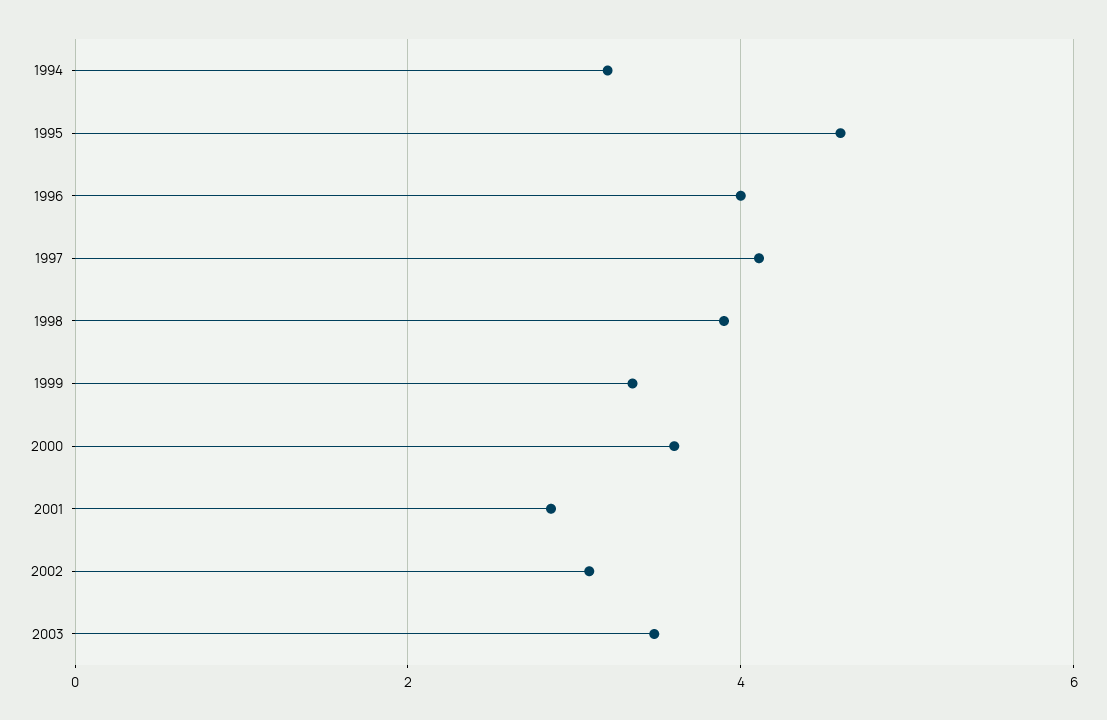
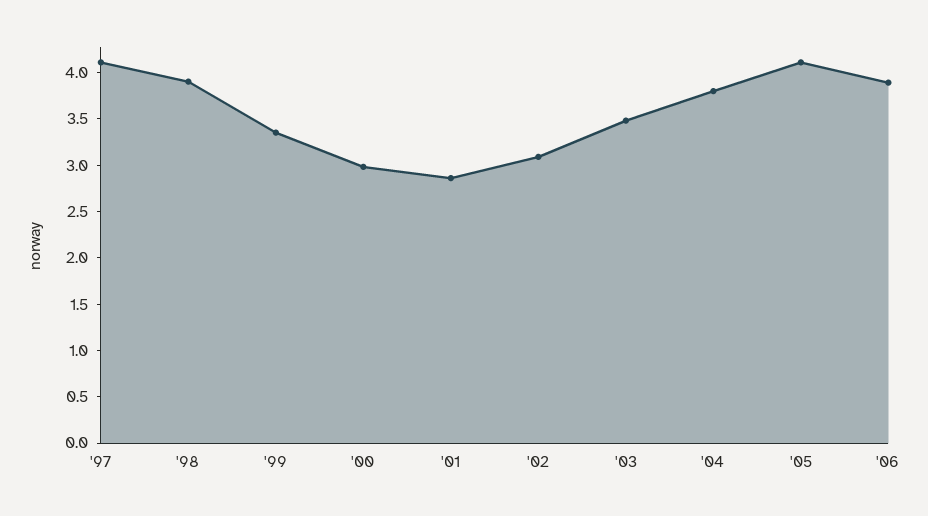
1994: 3.2 -> none
1995: 4.6 -> none
1996: 4 -> none
2000: 3.6 -> 3
'04: none -> 3.8
'05: none -> 4.1
'06: none -> 3.9

